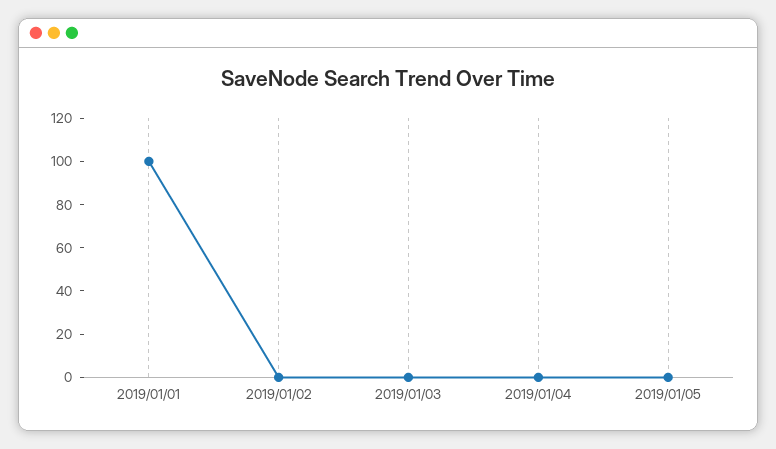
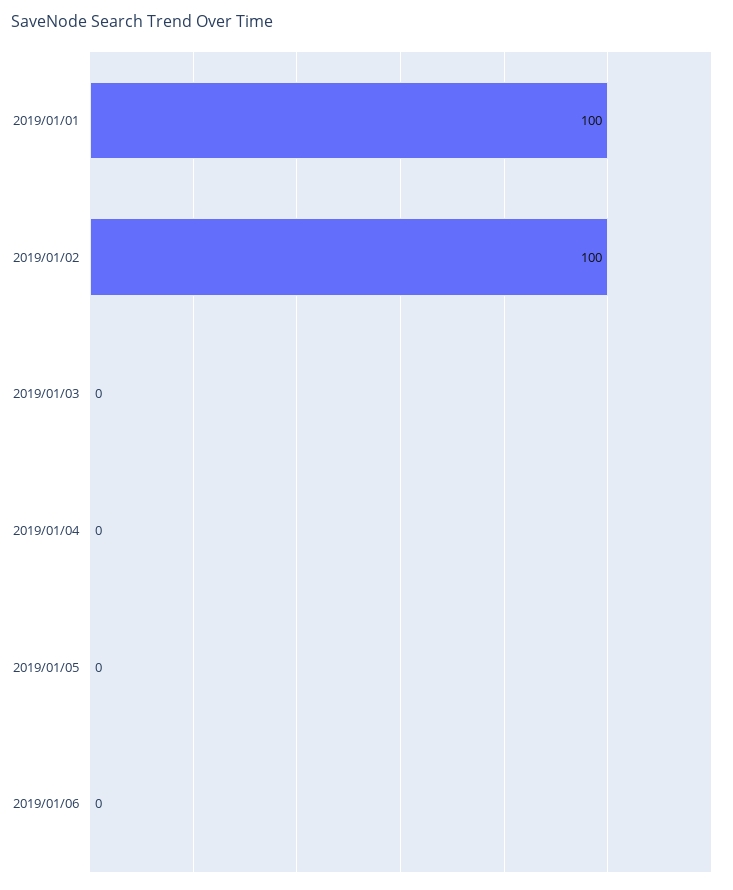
2019/01/02: 0 -> 100
2019/01/06: none -> 0

